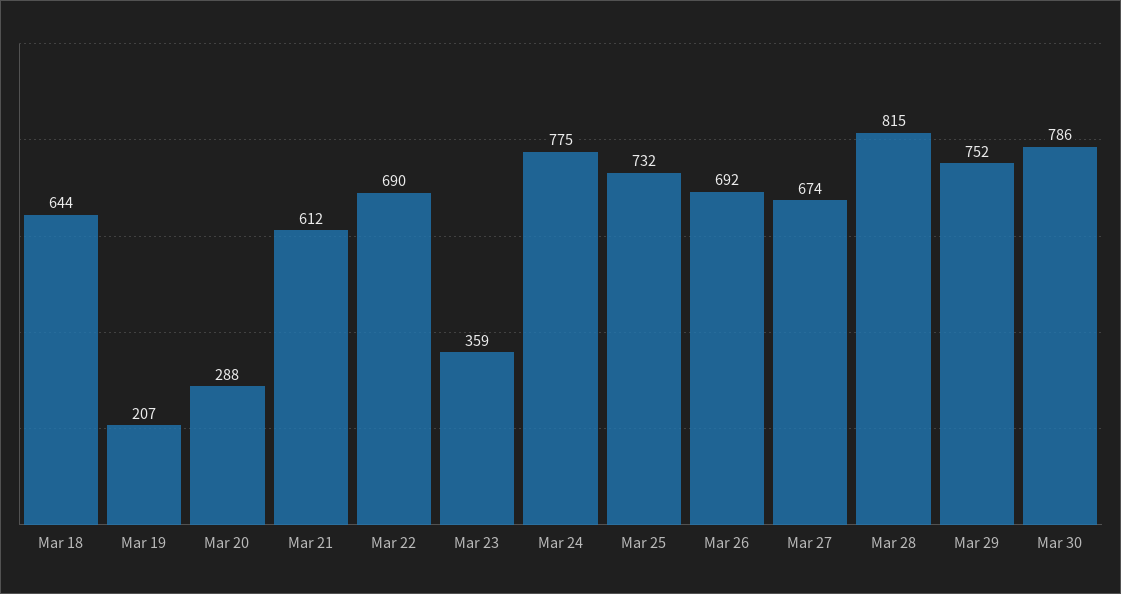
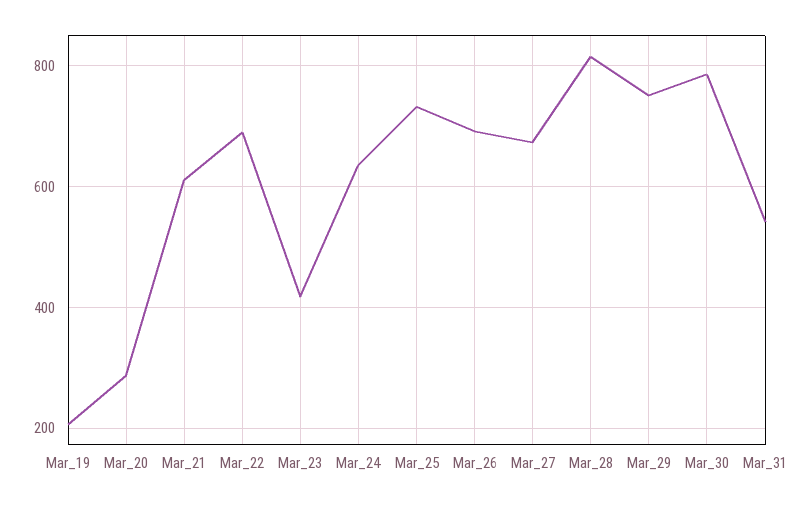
Mar 18: 644 -> none
Mar 23: 359 -> 420
Mar 24: 775 -> 640
Mar_31: none -> 540

